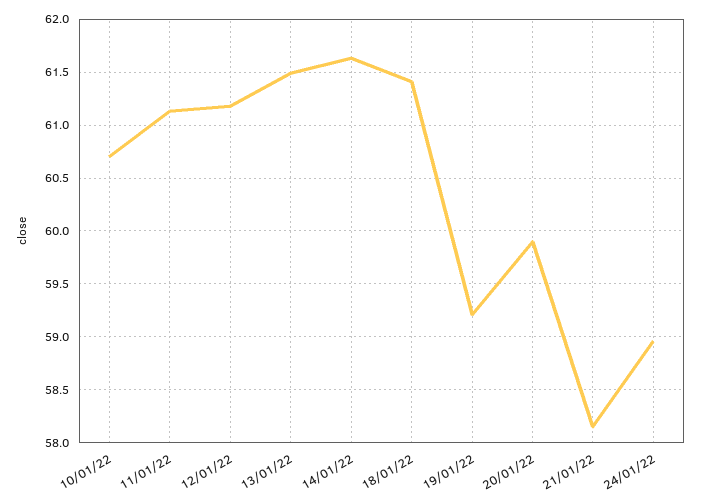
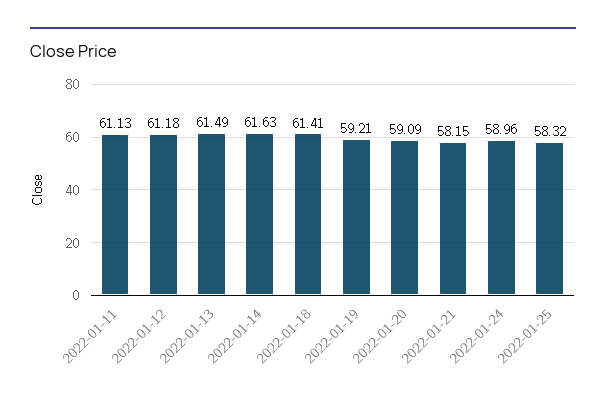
10/01/22: 60.7 -> none
20/01/22: 59.9 -> 59.09
2022-01-25: none -> 58.32

